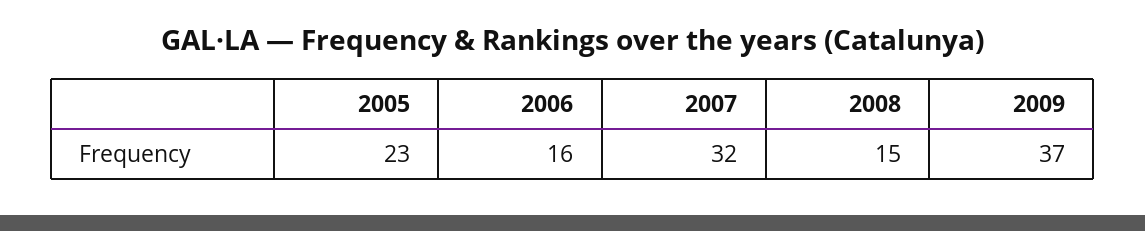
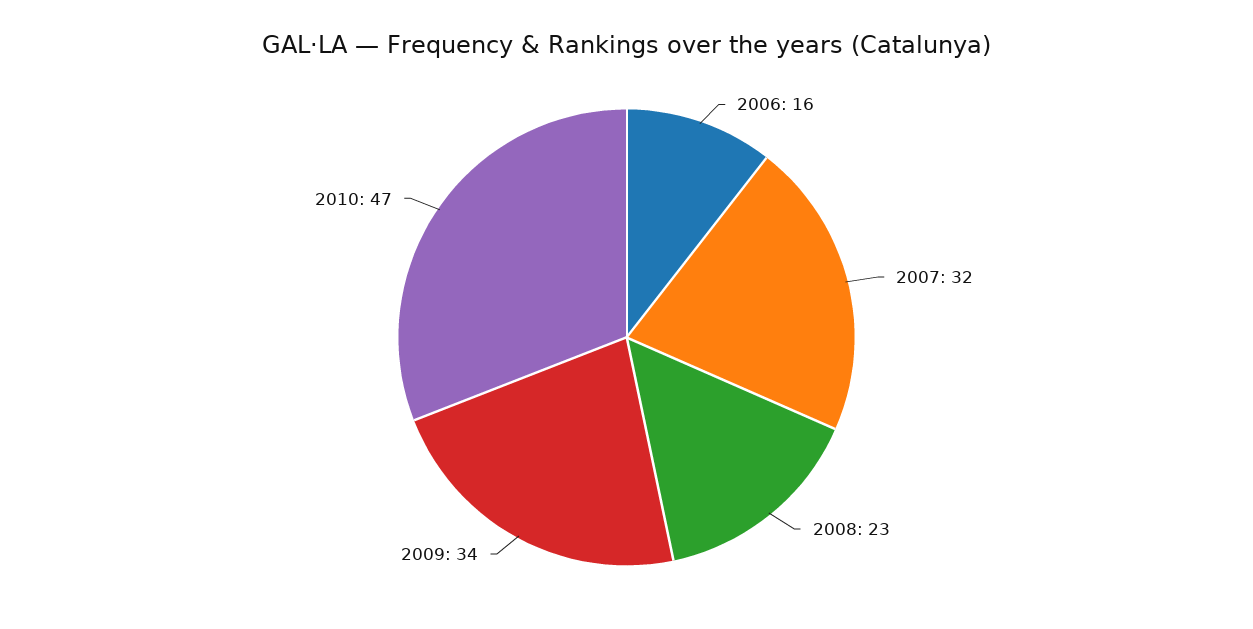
2005: 23 -> none
2008: 15 -> 23
2009: 37 -> 34
2010: none -> 47

